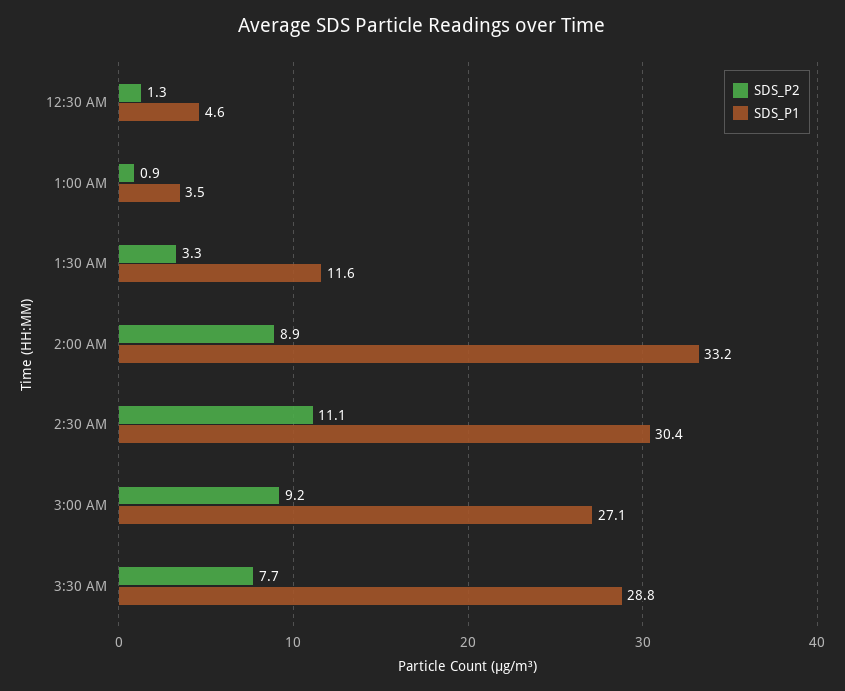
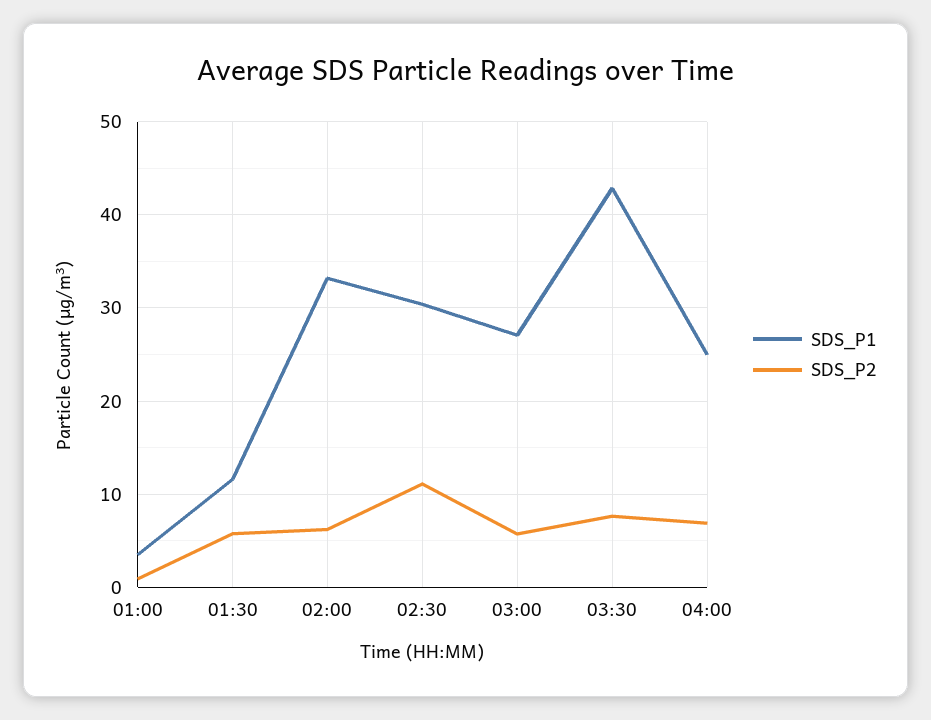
SDS_P2, 12:30 AM: 1.3 -> none
SDS_P1, 12:30 AM: 4.6 -> none
SDS_P2, 1:30 AM: 3.3 -> 6
SDS_P2, 2:00 AM: 8.9 -> 6
SDS_P2, 3:00 AM: 9.2 -> 6
SDS_P1, 3:30 AM: 28.8 -> 43
SDS_P1, 04:00: none -> 25
SDS_P2, 04:00: none -> 7

